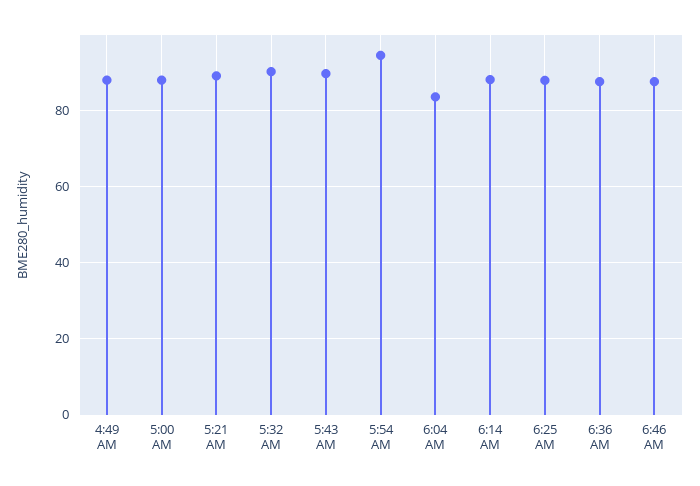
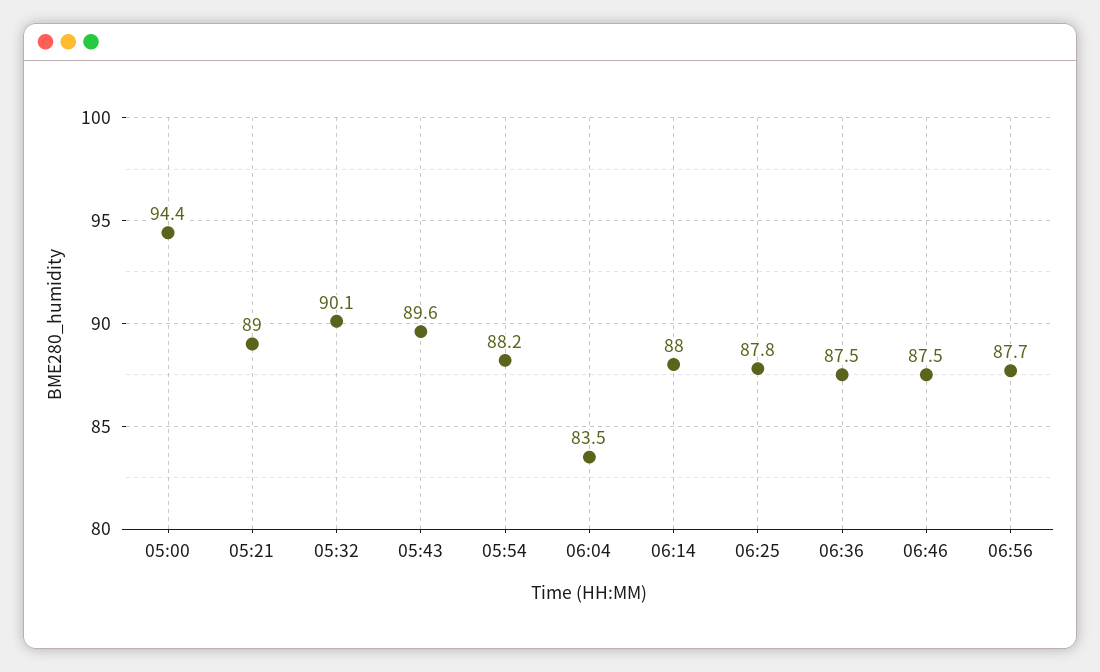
4:49 AM: 88 -> none
5:00 AM: 88 -> 94.4
5:54 AM: 94 -> 88.2
06:56: none -> 87.7

